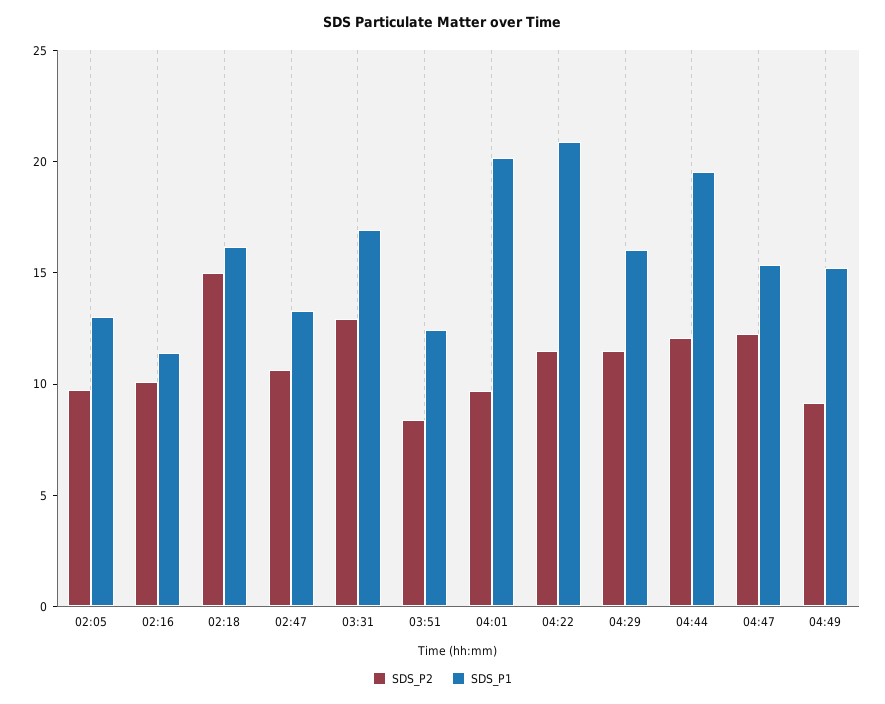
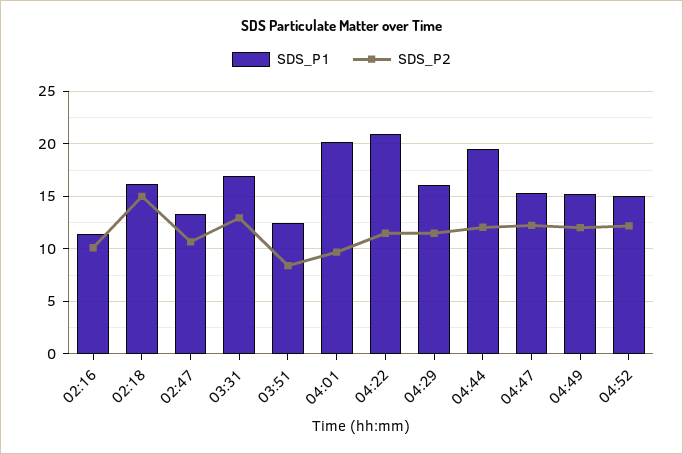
SDS_P2, 02:05: 10 -> none
SDS_P1, 02:05: 13 -> none
SDS_P2, 04:49: 9 -> 12
SDS_P1, 04:52: none -> 15
SDS_P2, 04:52: none -> 12

